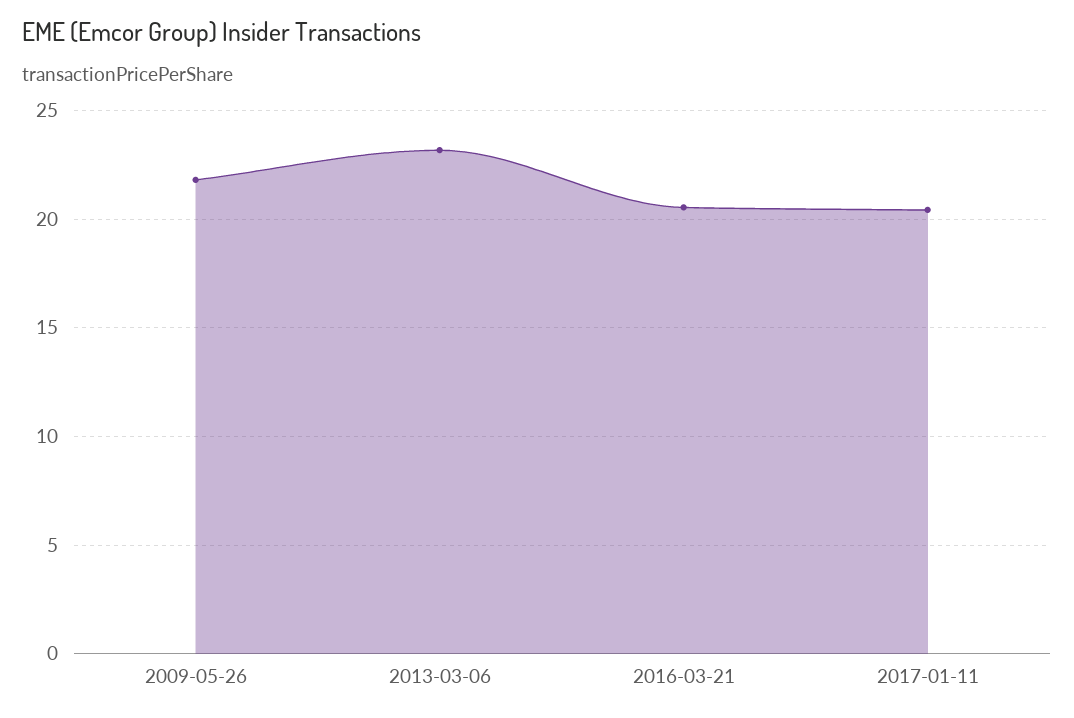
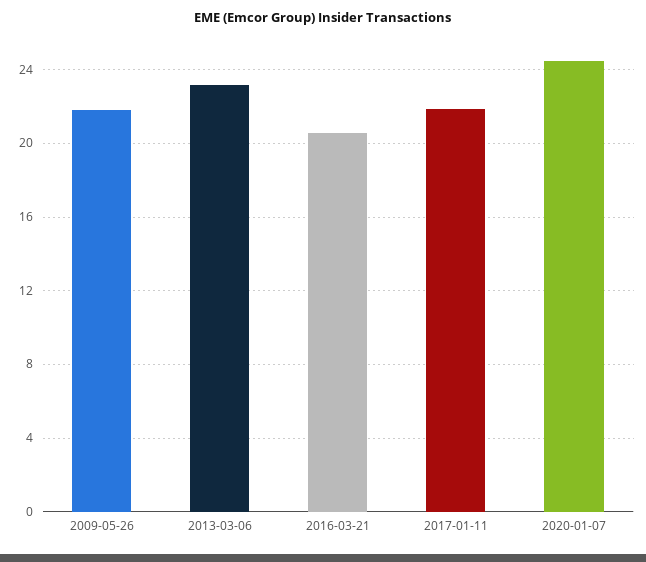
2017-01-11: 20.5 -> 22
2020-01-07: none -> 24.5

